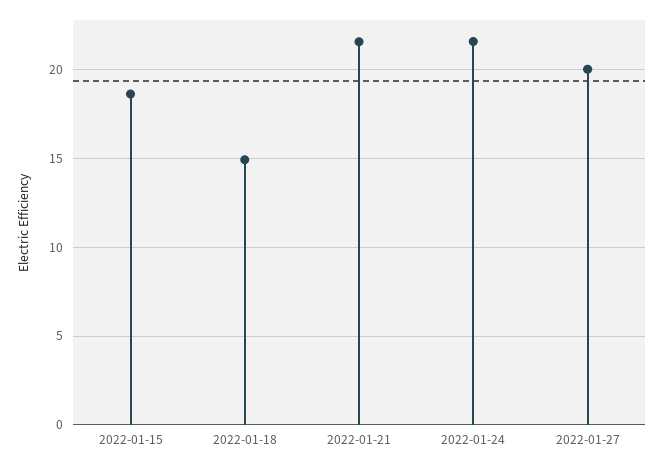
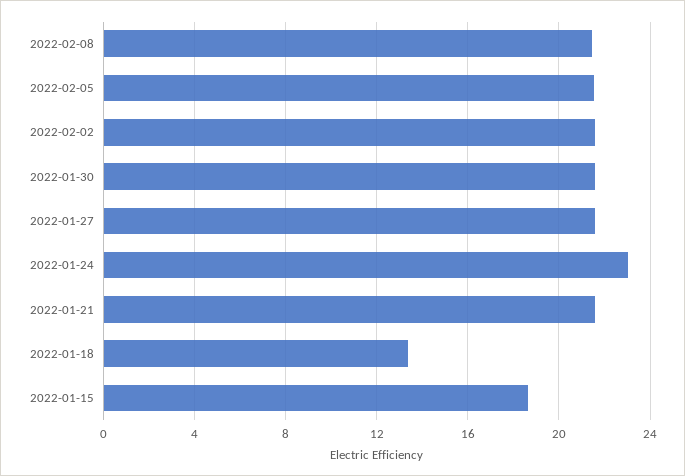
2022-01-18: 15 -> 13.5
2022-01-24: 21.5 -> 23
2022-01-27: 20 -> 21.5
2022-02-08: none -> 21.5
2022-02-05: none -> 21.5
2022-02-02: none -> 21.5
2022-01-30: none -> 21.5

